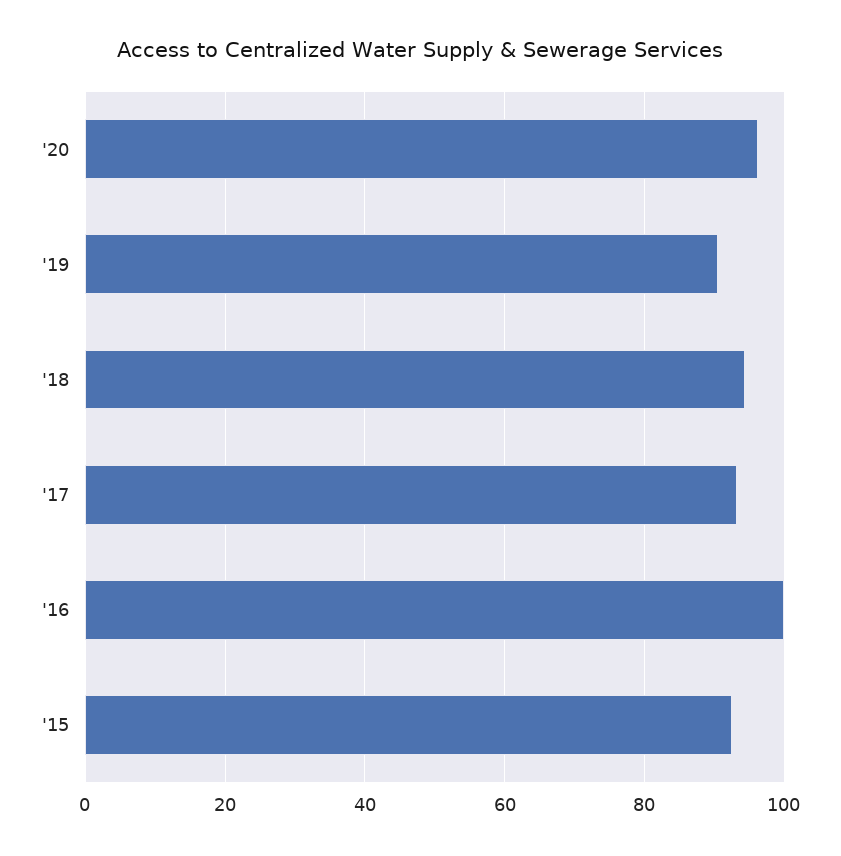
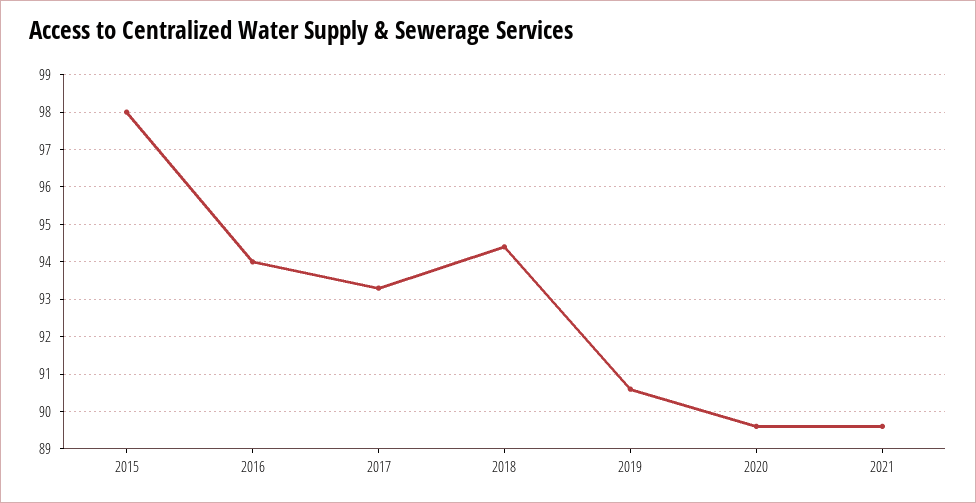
'20: 96 -> 89.5
'16: 100 -> 94
'15: 92 -> 98
2021: none -> 89.5

